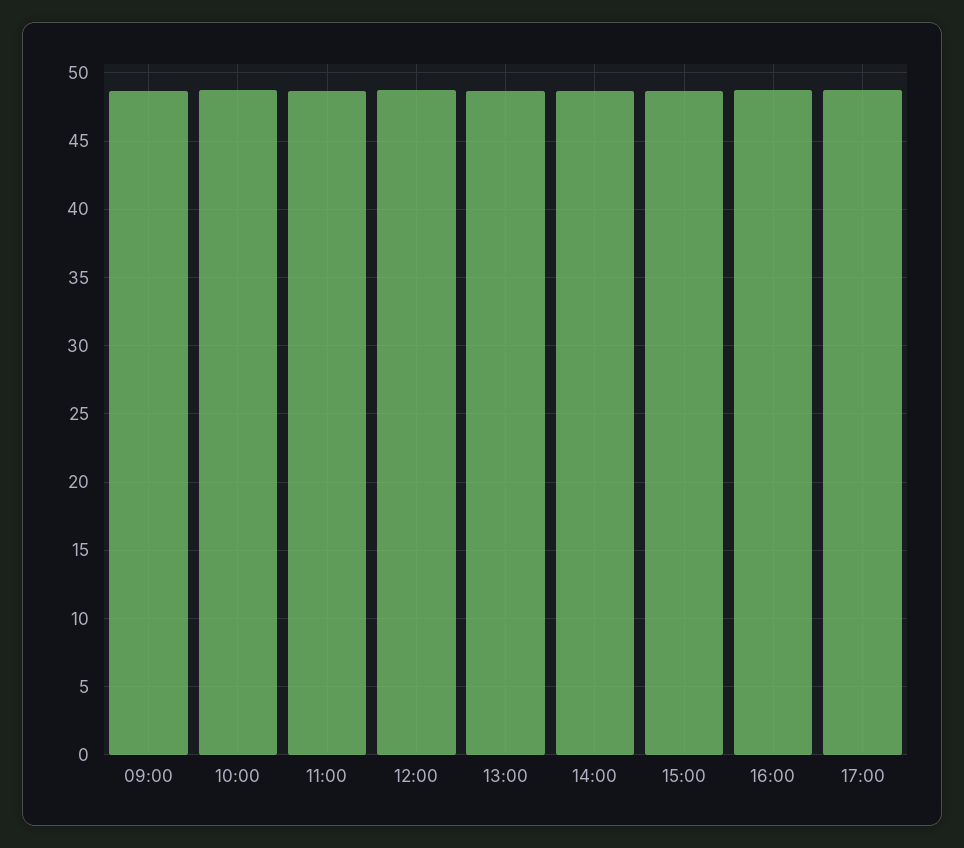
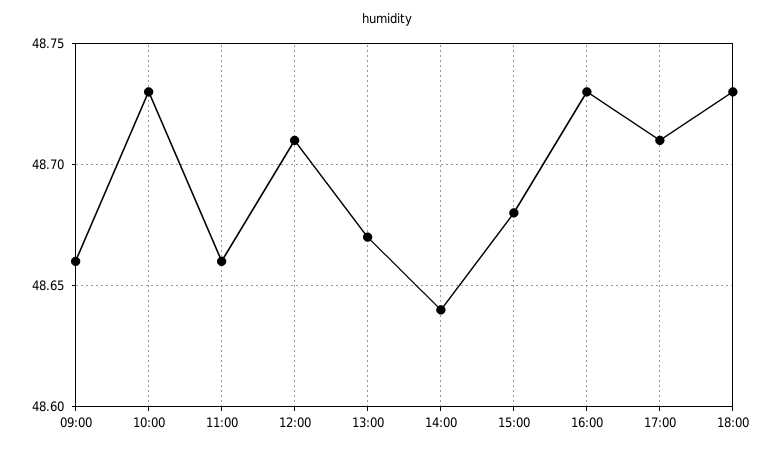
18:00: none -> 48.73

